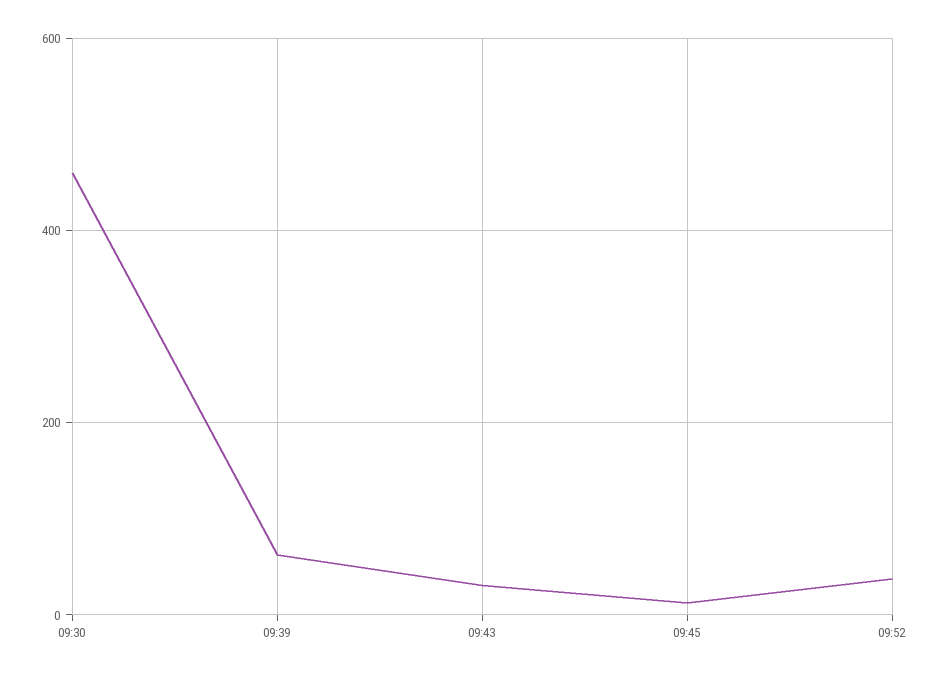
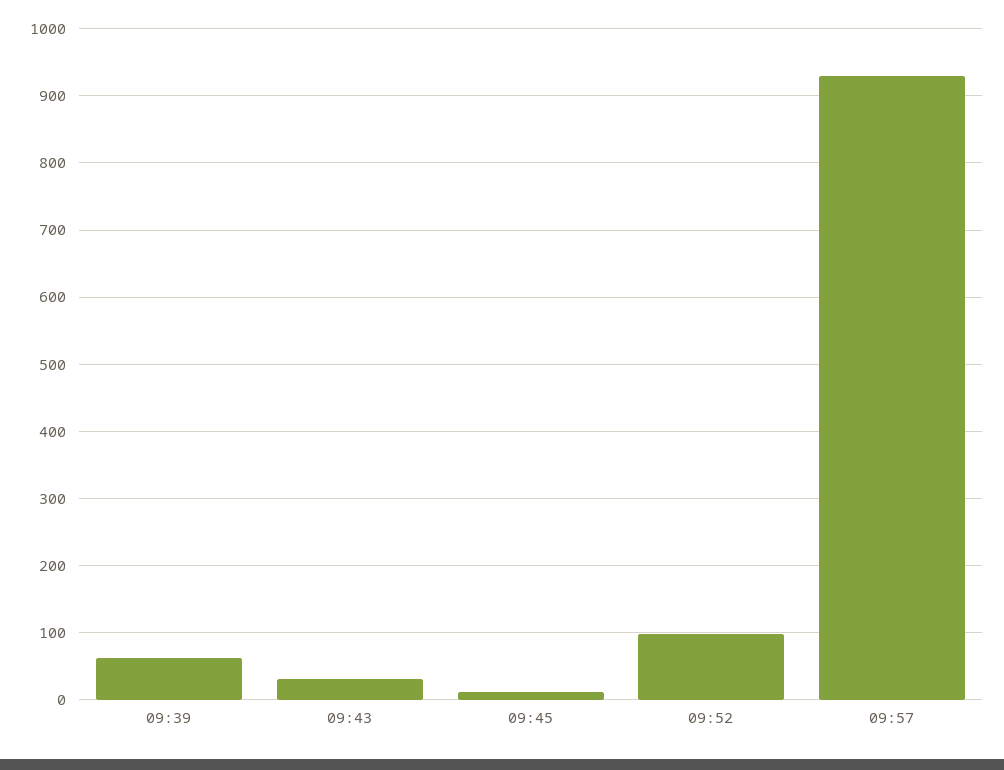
09:30: 460 -> none
09:52: 40 -> 100
09:57: none -> 930

